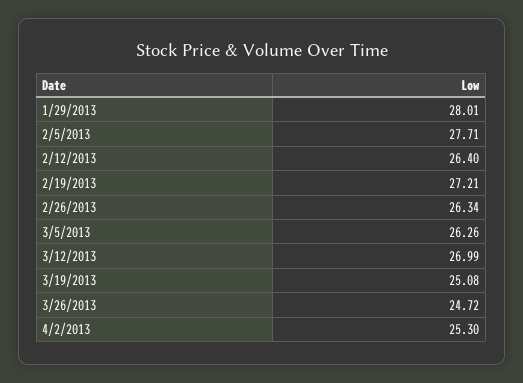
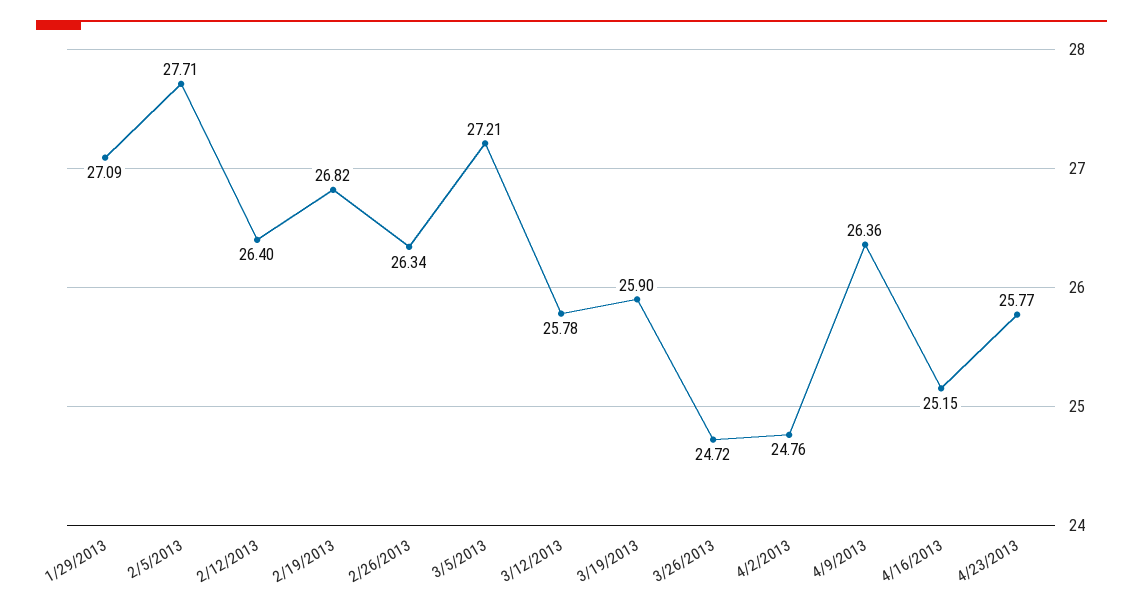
1/29/2013: 28.01 -> 27.09
2/19/2013: 27.21 -> 26.82
3/5/2013: 26.26 -> 27.21
3/12/2013: 26.99 -> 25.78
3/19/2013: 25.08 -> 25.9
4/2/2013: 25.3 -> 24.76
4/9/2013: none -> 26.36
4/16/2013: none -> 25.15
4/23/2013: none -> 25.77

